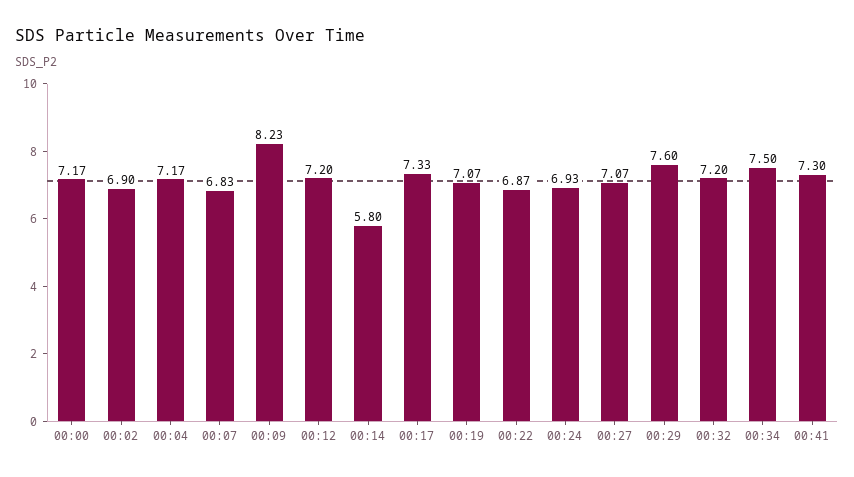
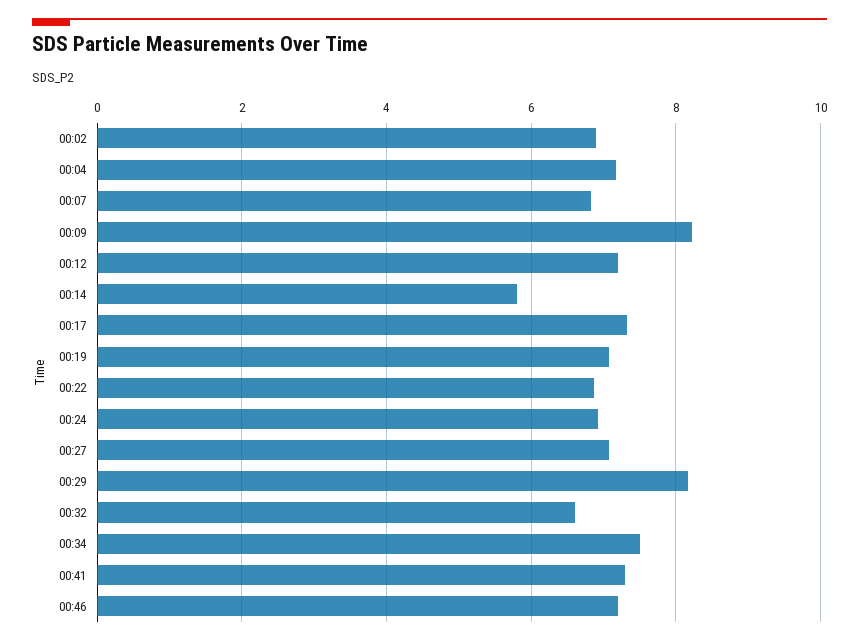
00:00: 7.17 -> none
00:29: 7.6 -> 8.2
00:32: 7.2 -> 6.6
00:46: none -> 7.2

